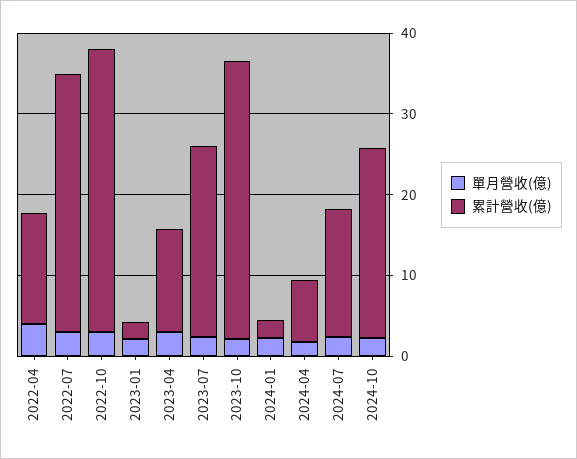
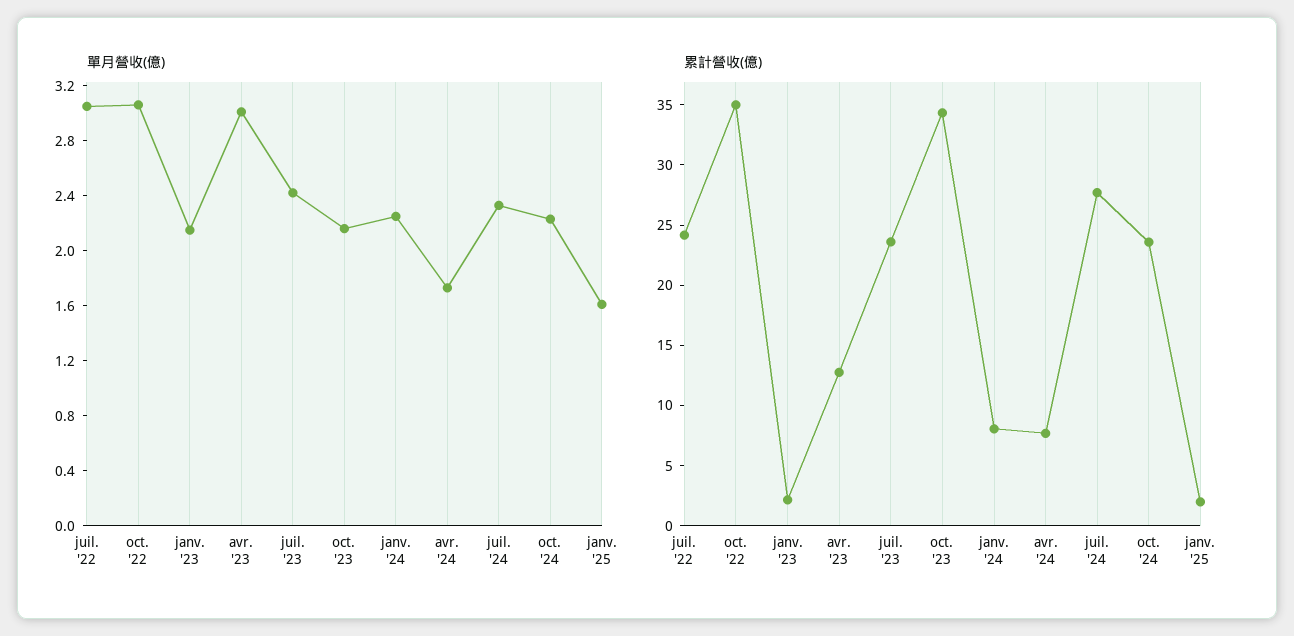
單月營收(億), 2022-04: 4 -> none
累計營收(億), 2022-04: 14 -> none
累計營收(億), 2022-07: 32 -> 24
累計營收(億), 2024-01: 2 -> 8
累計營收(億), 2024-07: 16 -> 28
單月營收(億), janv. '25: none -> 1.6
累計營收(億), janv. '25: none -> 2

